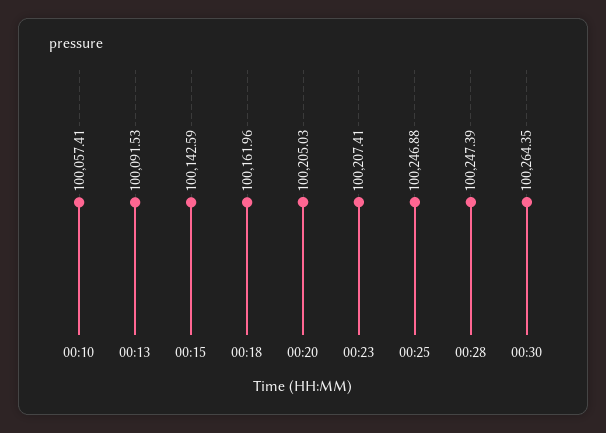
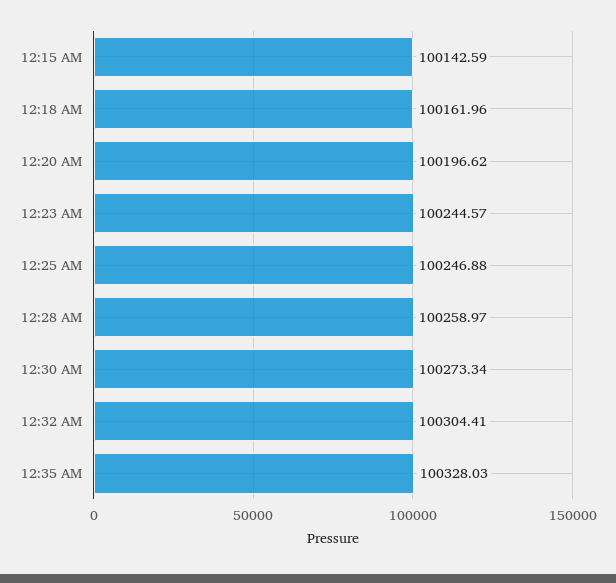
00:10: 100057.41 -> none
00:13: 100091.53 -> none
00:20: 100205.03 -> 100196.62
00:23: 100207.41 -> 100244.57
00:28: 100247.39 -> 100258.97
00:30: 100264.35 -> 100273.34
12:32 AM: none -> 100304.41
12:35 AM: none -> 100328.03

